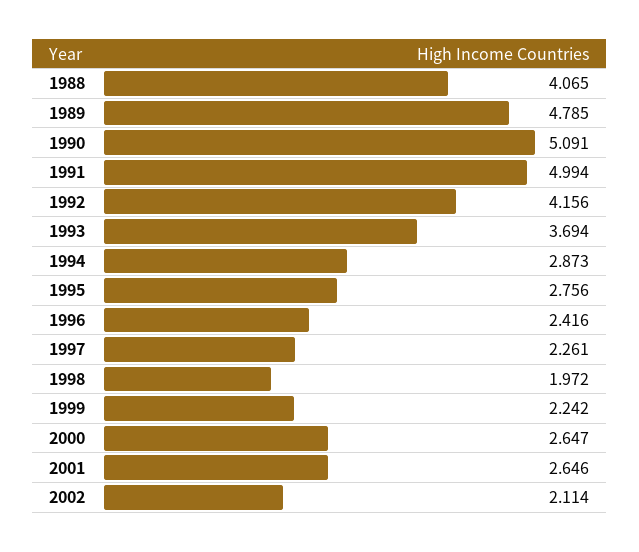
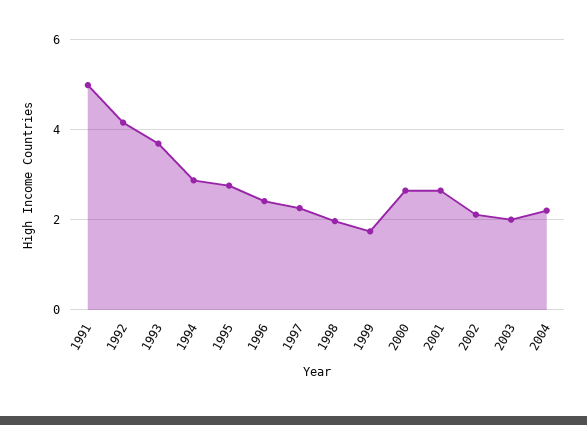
1988: 4.065 -> none
1989: 4.785 -> none
1990: 5.091 -> none
1999: 2.242 -> 1.8
2003: none -> 2
2004: none -> 2.2

